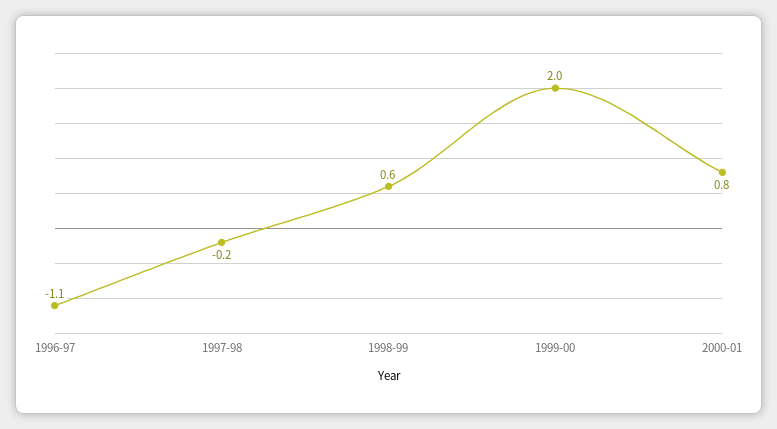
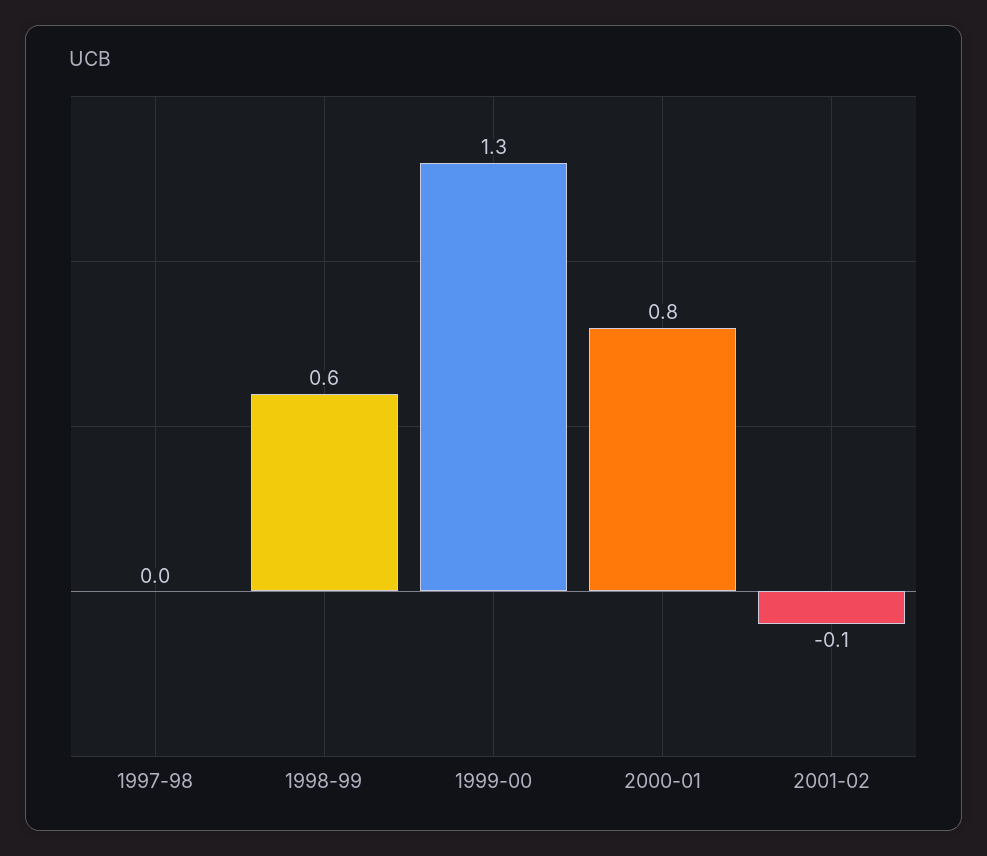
1996-97: -1.1 -> none
1997-98: -0.2 -> 0
1999-00: 2 -> 1.3
2001-02: none -> -0.1

